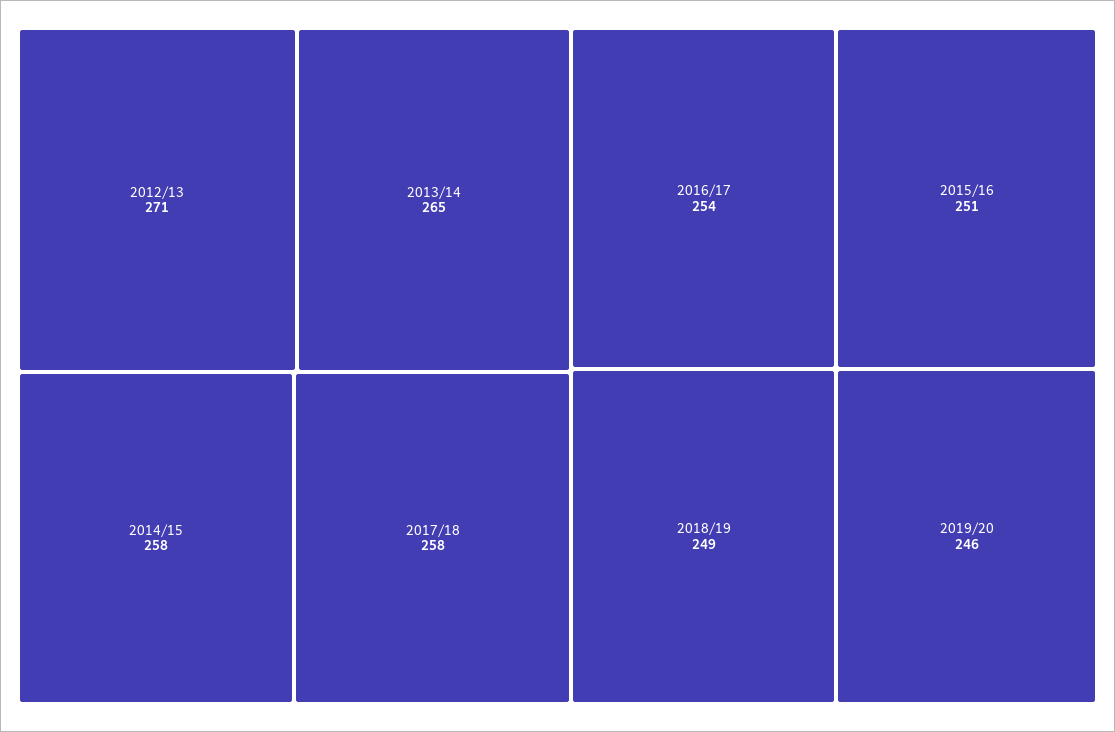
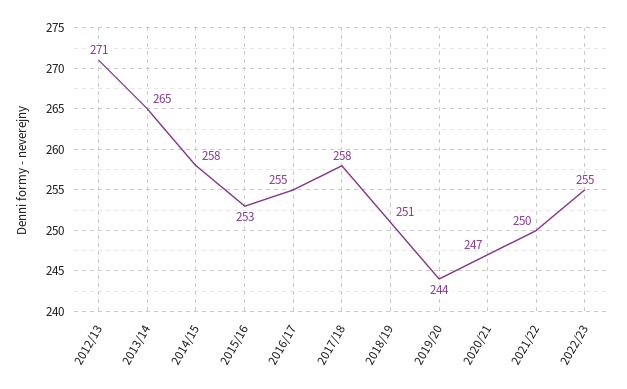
2016/17: 254 -> 255
2015/16: 251 -> 253
2018/19: 249 -> 251
2019/20: 246 -> 244
2020/21: none -> 247
2021/22: none -> 250
2022/23: none -> 255

